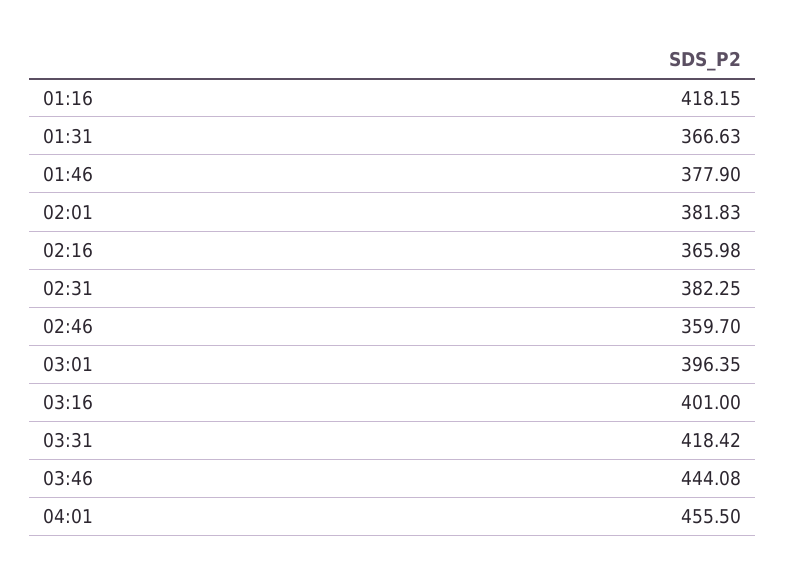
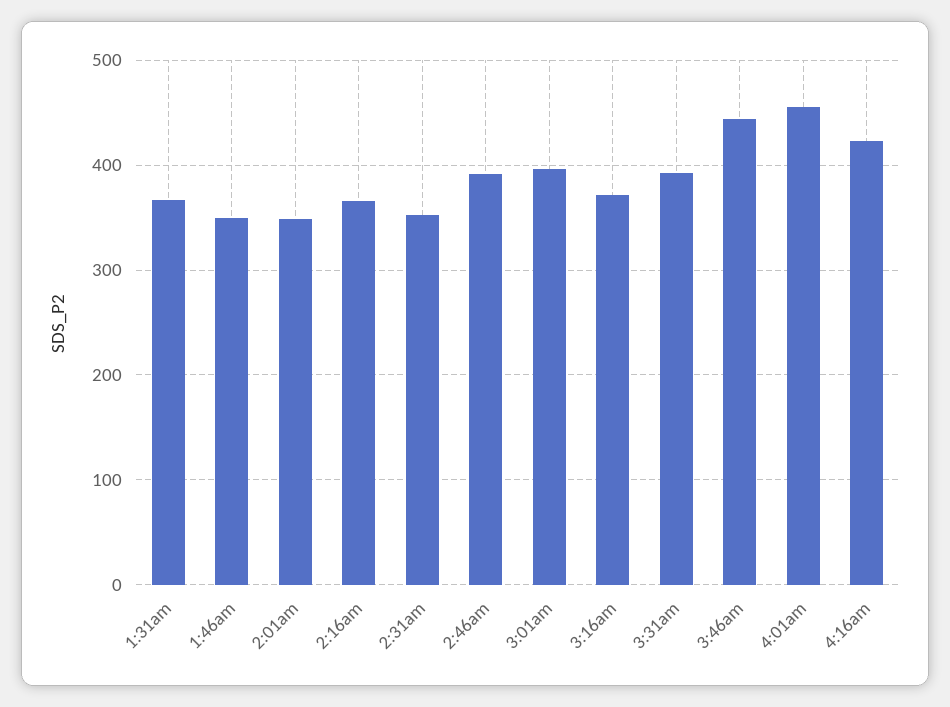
01:16: 418.15 -> none
01:46: 377.9 -> 350
02:01: 381.83 -> 350
02:31: 382.25 -> 350
02:46: 359.7 -> 390
03:16: 401 -> 370
03:31: 418.42 -> 390
4:16am: none -> 420

